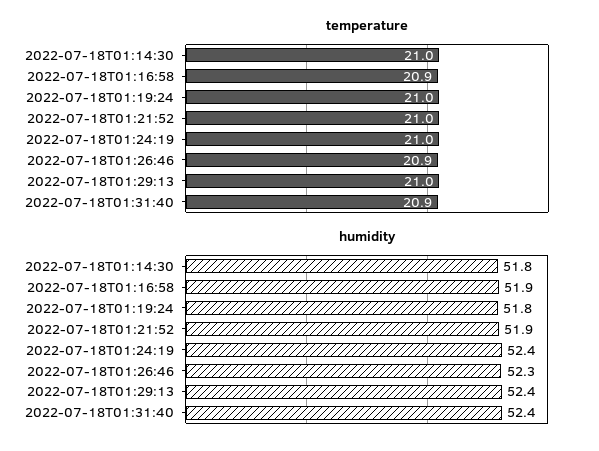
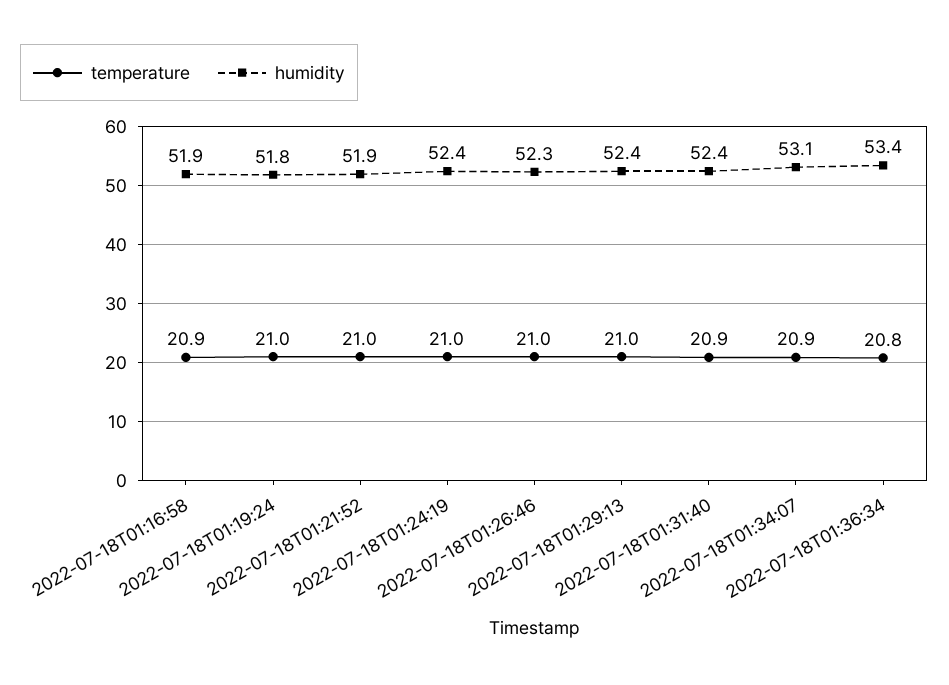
temperature, 2022-07-18T01:14:30: 21 -> none
temperature, 2022-07-18T01:26:46: 20.9 -> 21
humidity, 2022-07-18T01:14:30: 51.8 -> none
temperature, 2022-07-18T01:34:07: none -> 20.9
humidity, 2022-07-18T01:34:07: none -> 53.1
temperature, 2022-07-18T01:36:34: none -> 20.8
humidity, 2022-07-18T01:36:34: none -> 53.4

